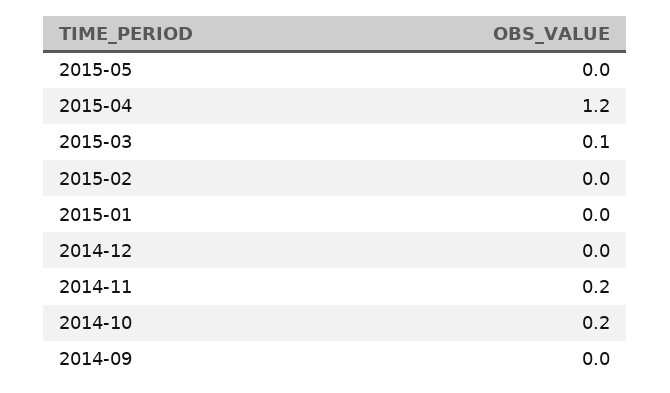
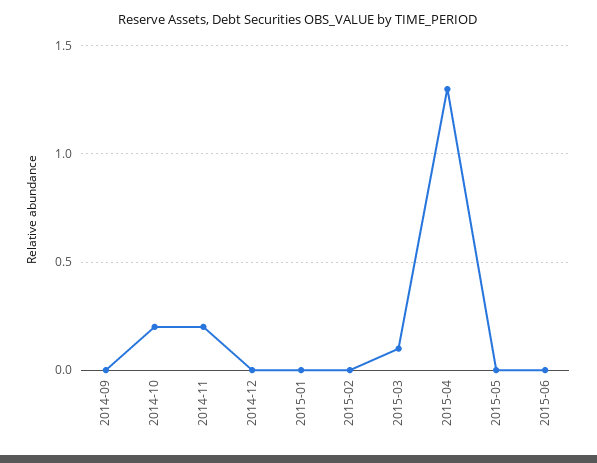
2015-04: 1.2 -> 1.3
2015-06: none -> 0

